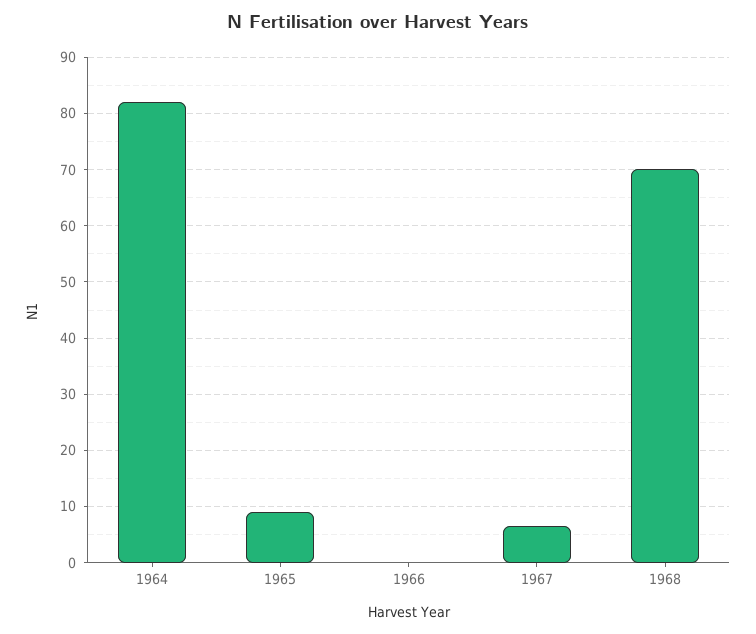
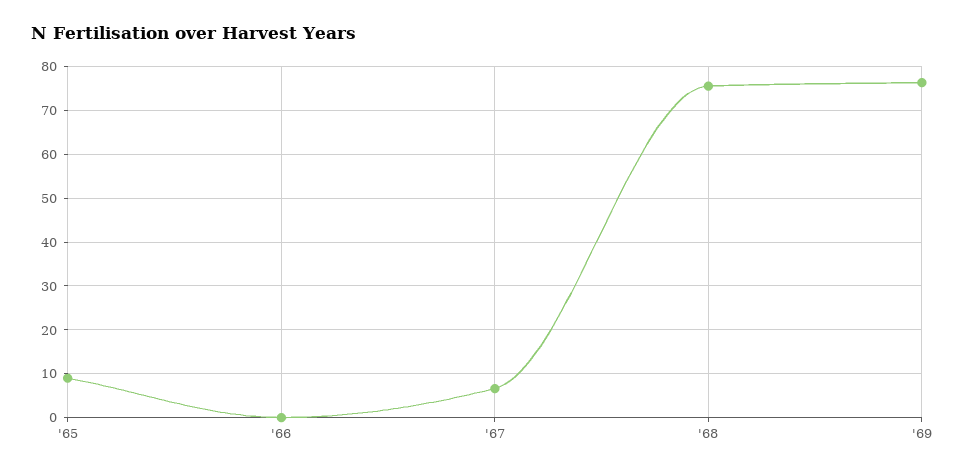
1964: 82 -> none
1968: 70 -> 76
'69: none -> 76

